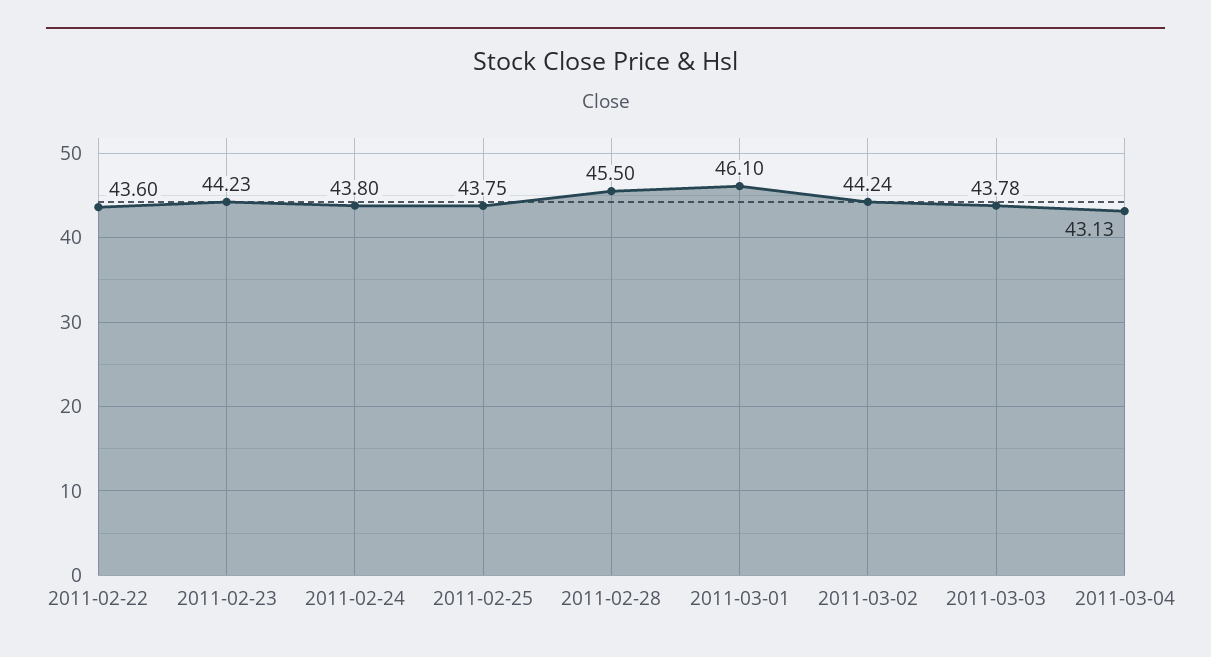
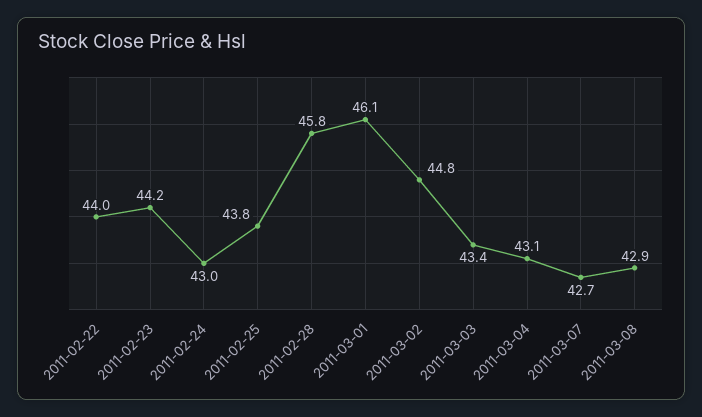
2011-02-22: 43.6 -> 44
2011-02-24: 43.8 -> 43
2011-02-28: 45.5 -> 45.8
2011-03-02: 44.24 -> 44.8
2011-03-03: 43.78 -> 43.4
2011-03-07: none -> 42.7
2011-03-08: none -> 42.9

